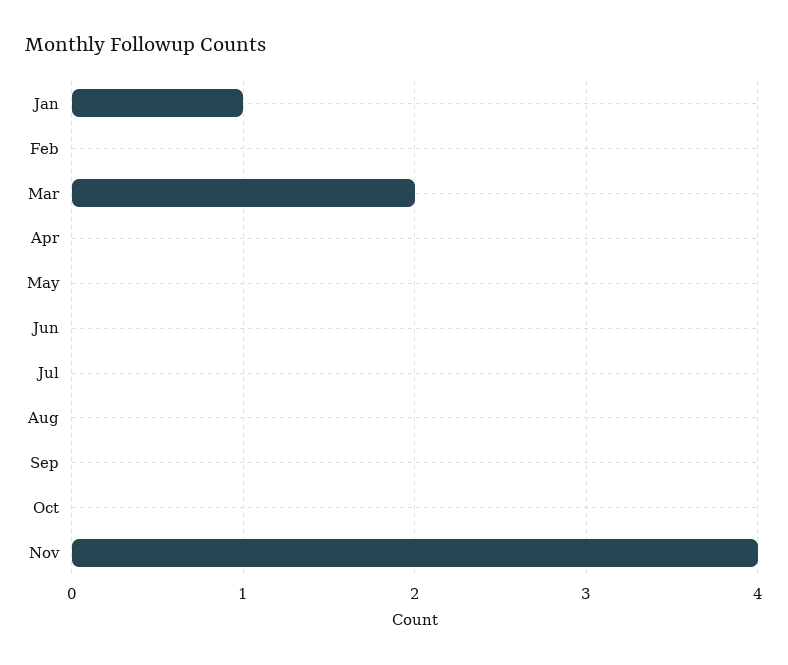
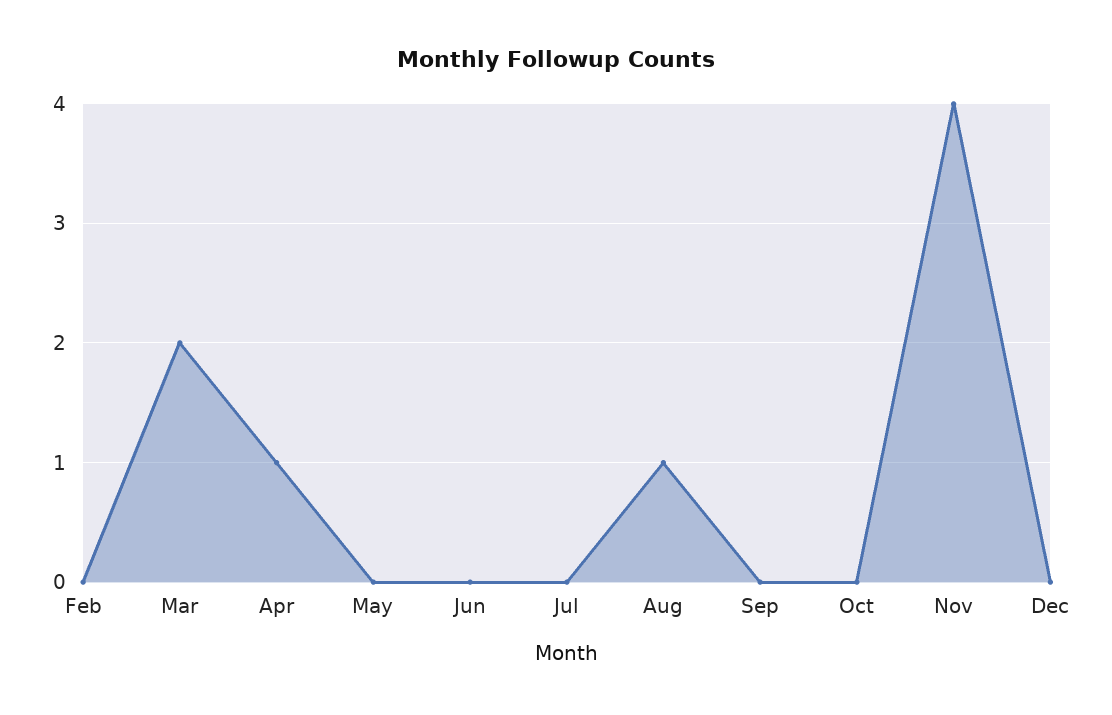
Jan: 1 -> none
Apr: 0 -> 1
Aug: 0 -> 1
Dec: none -> 0

